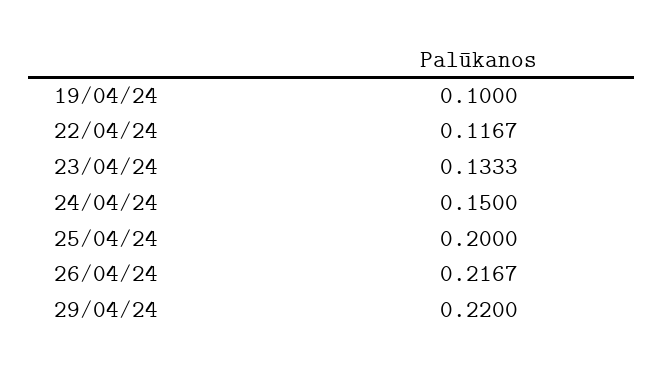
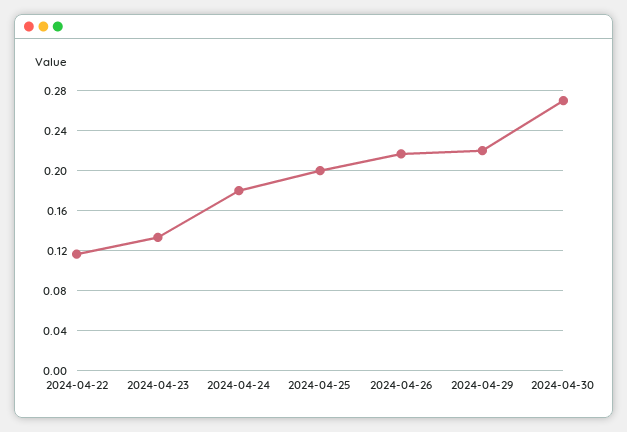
19/04/24: 0.1 -> none
24/04/24: 0.15 -> 0.18
2024-04-30: none -> 0.27

